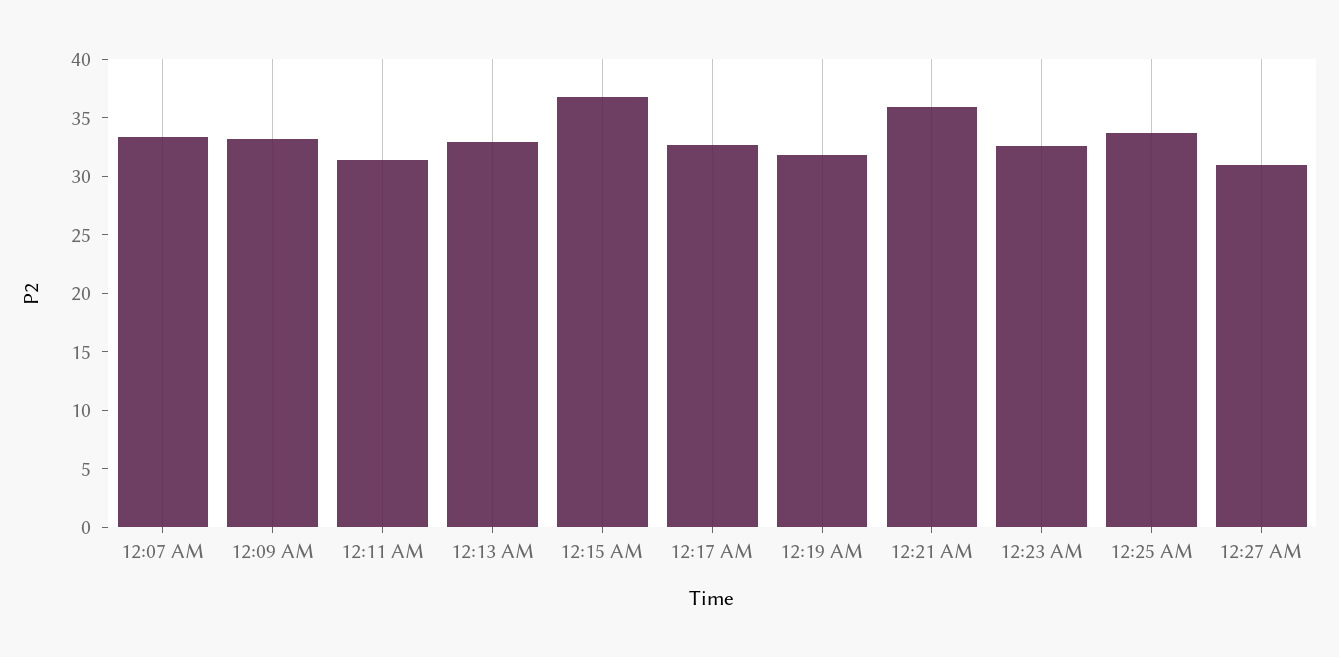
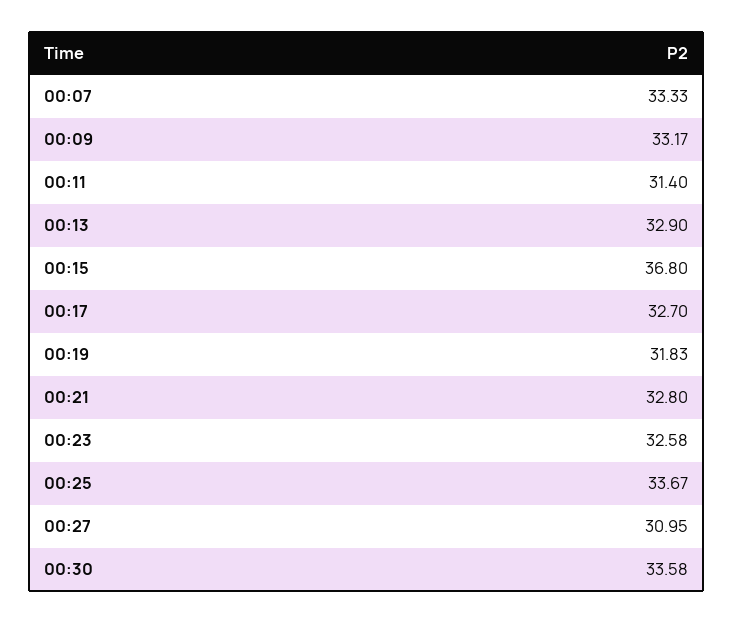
12:21 AM: 36 -> 32.8
00:30: none -> 33.58

